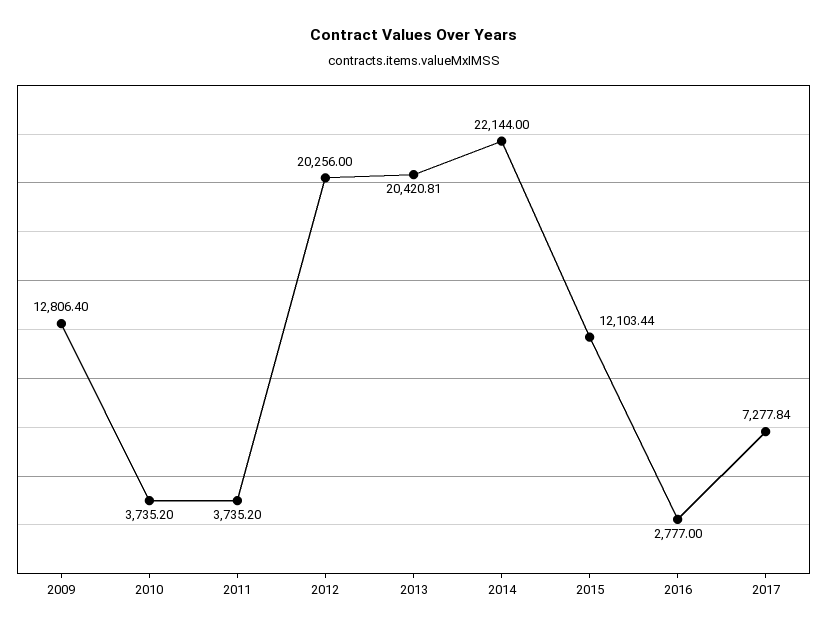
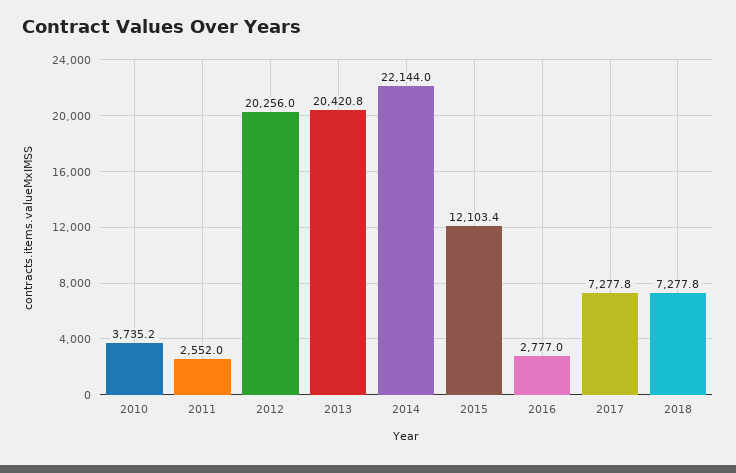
2009: 12806.4 -> none
2011: 3735.2 -> 2552
2018: none -> 7277.8

